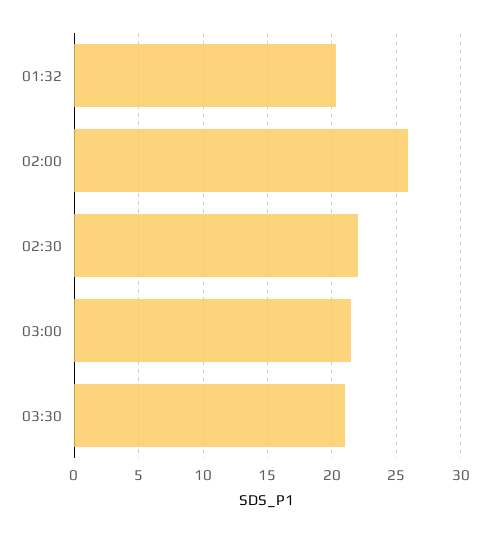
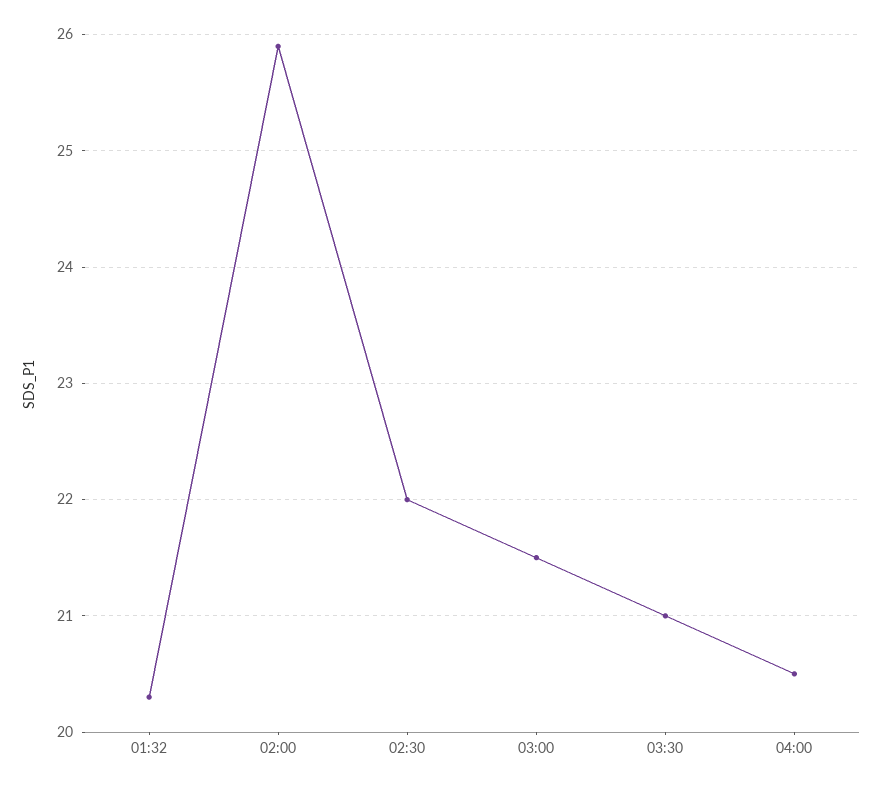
04:00: none -> 20.5

